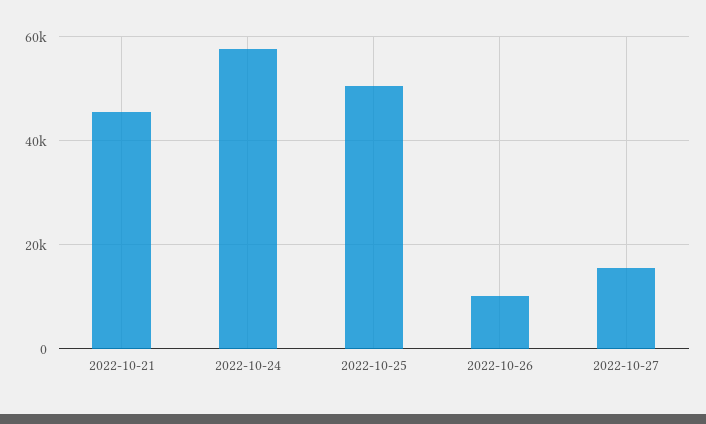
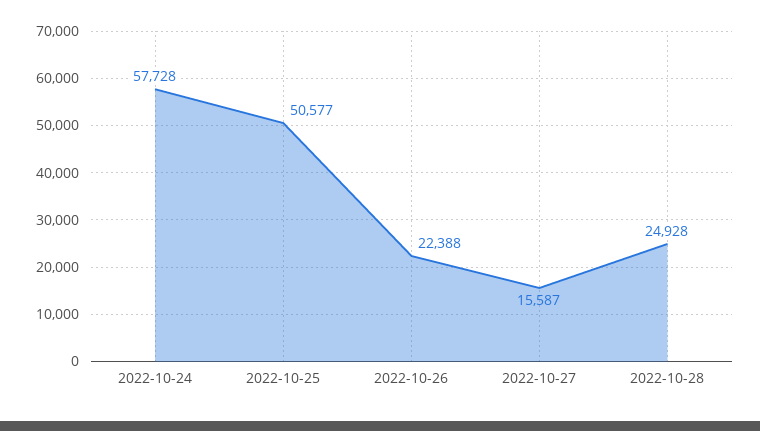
2022-10-21: 46000 -> none
2022-10-26: 10000 -> 22388
2022-10-28: none -> 24928

